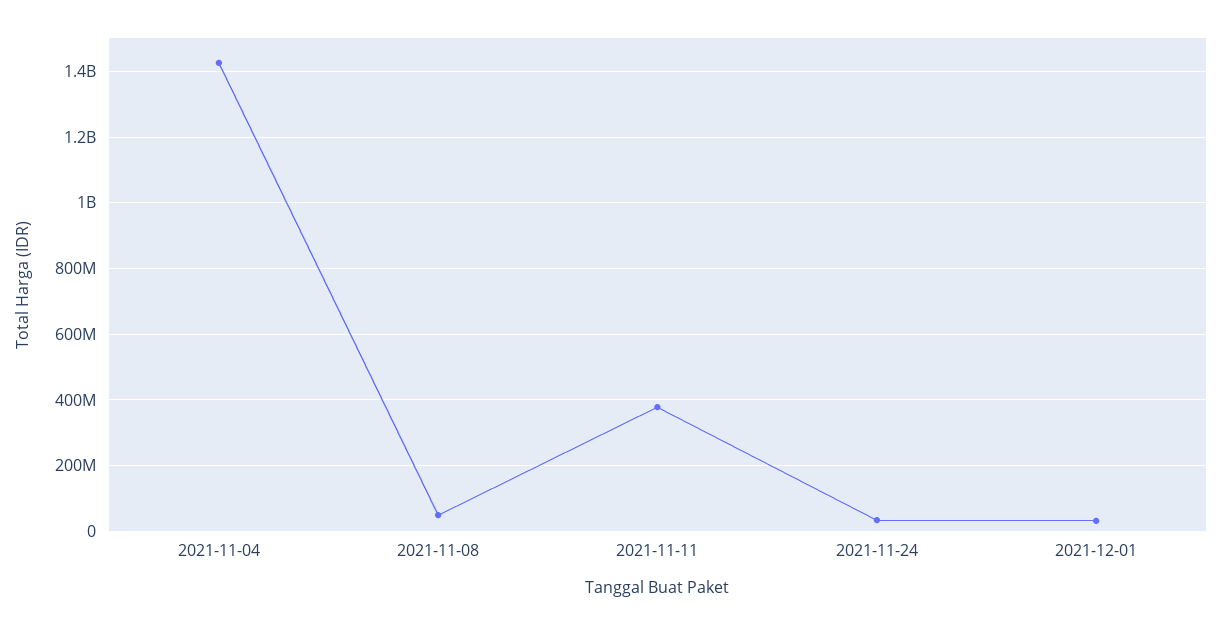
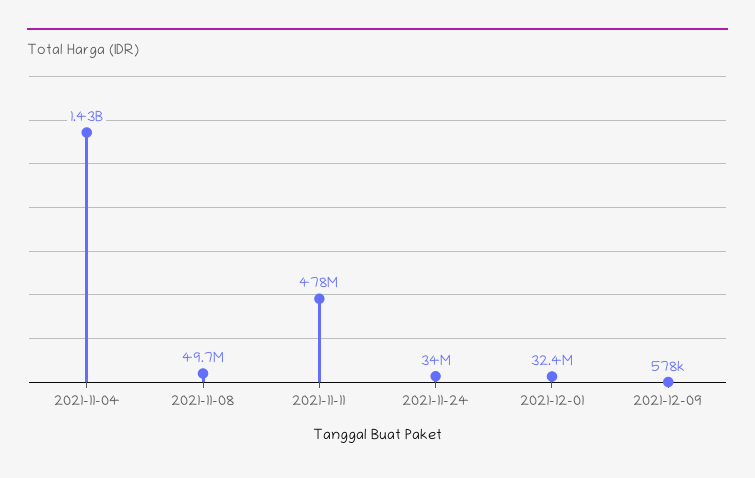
2021-11-11: 380000000 -> 478000000
2021-12-09: none -> 578000

